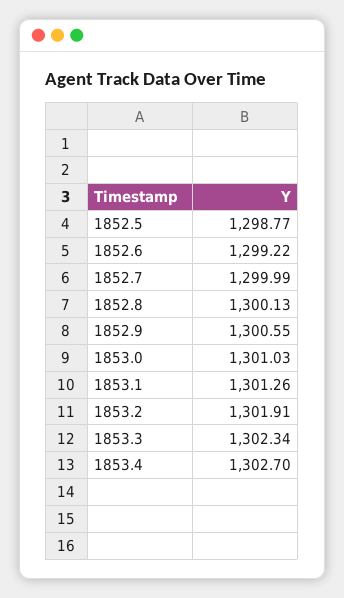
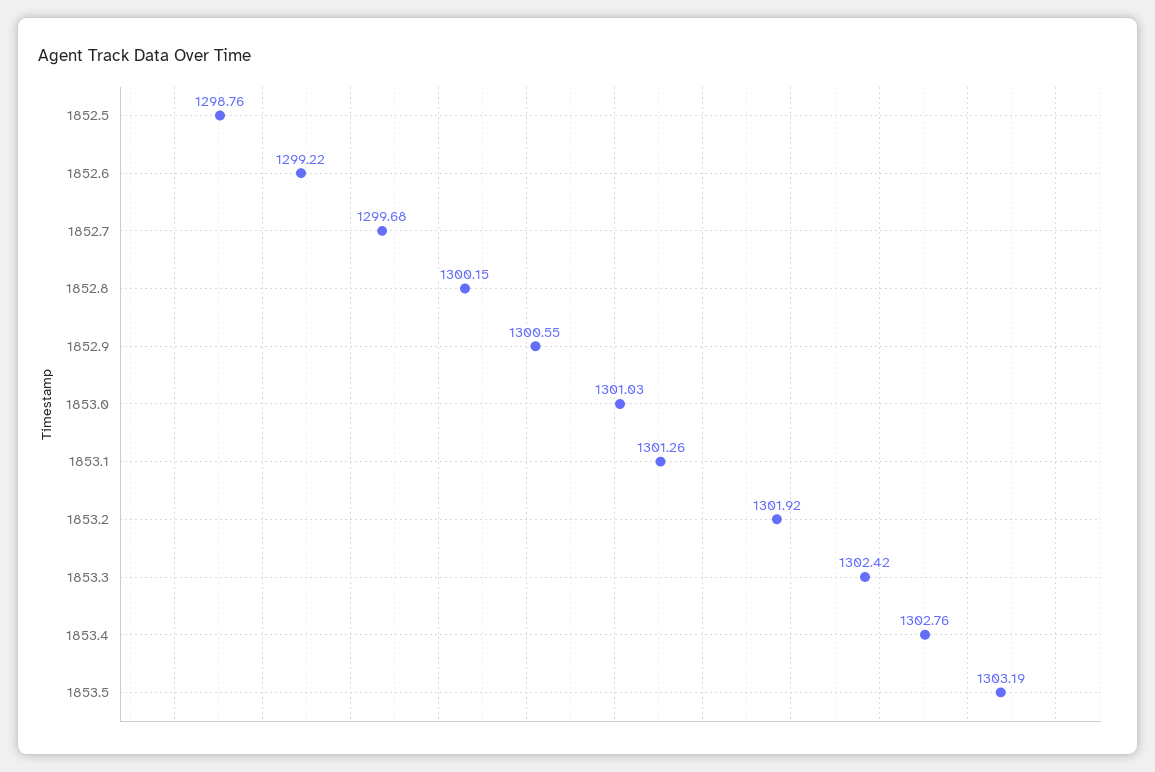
1852.5: 1298.77 -> 1298.76
1852.7: 1299.99 -> 1299.68
1852.8: 1300.13 -> 1300.15
1853.2: 1301.91 -> 1301.92
1853.3: 1302.34 -> 1302.42
1853.4: 1302.7 -> 1302.76
1853.5: none -> 1303.19

